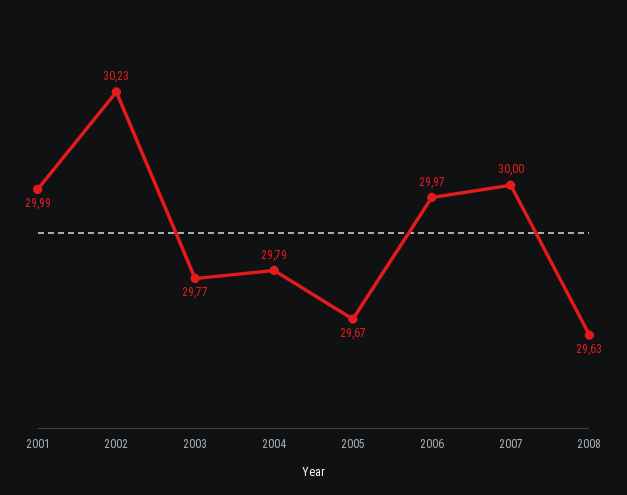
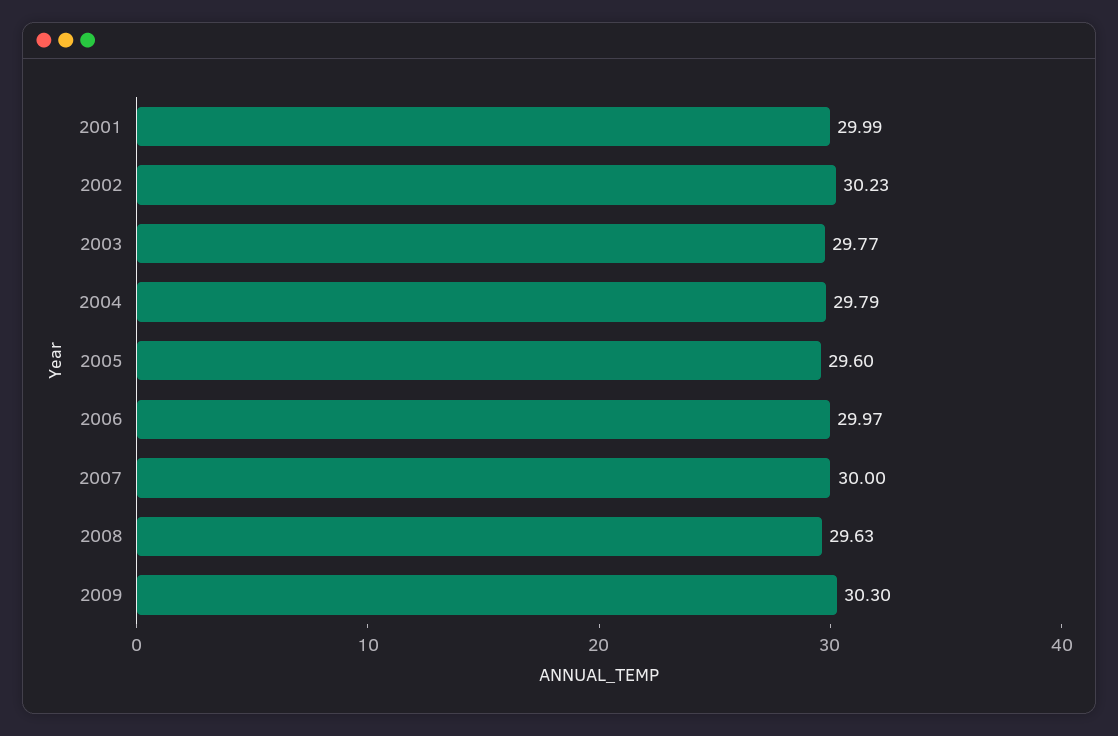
2005: 29.67 -> 29.6
2009: none -> 30.3

